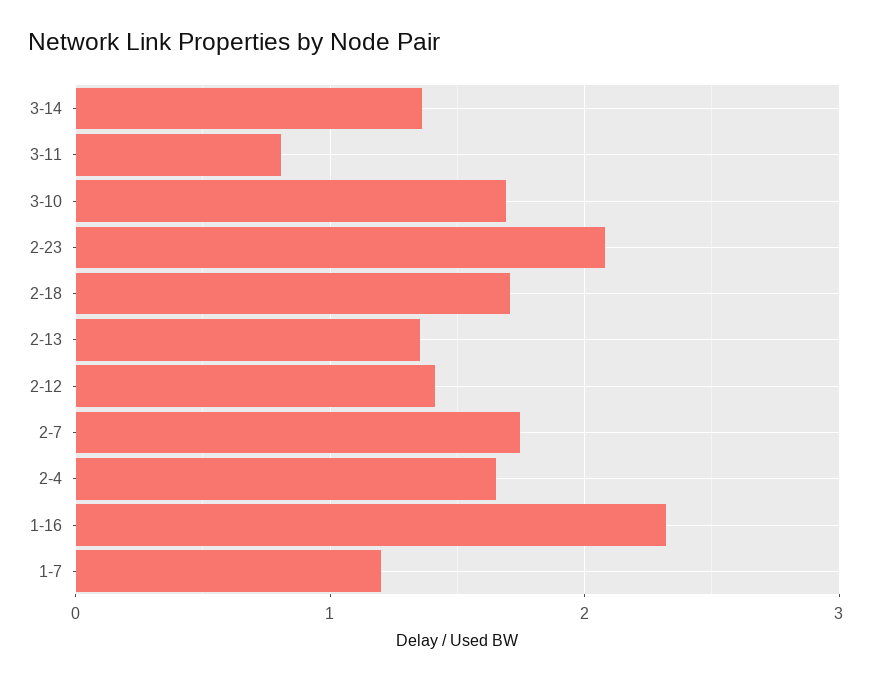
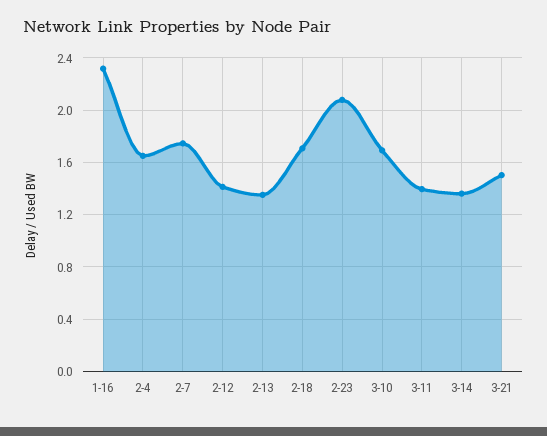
3-11: 0.8 -> 1.4
1-7: 1.2 -> none
3-21: none -> 1.5

